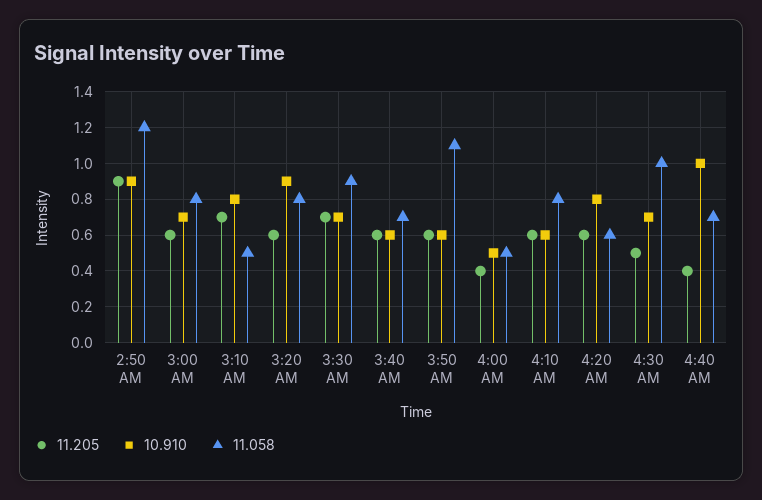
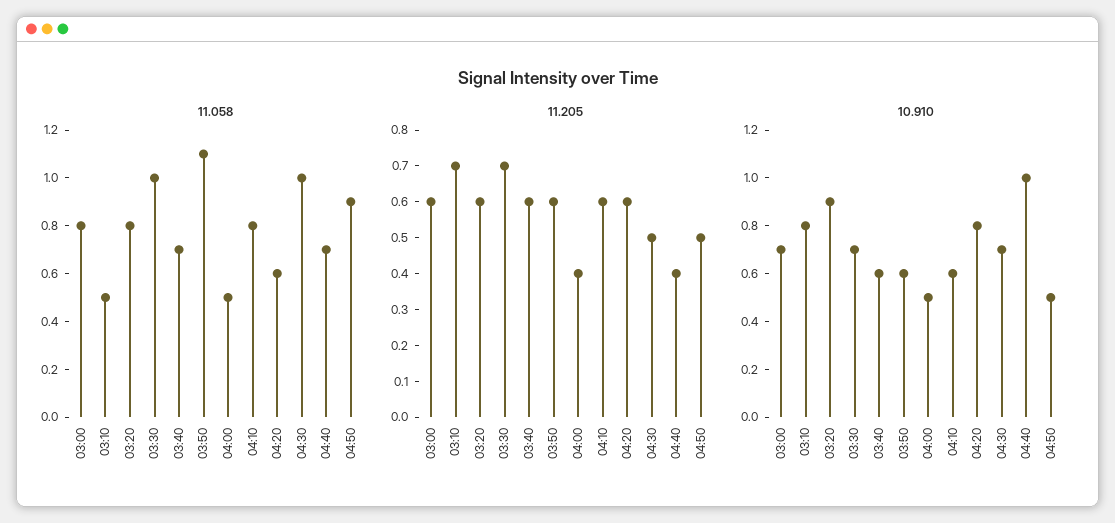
11.205, 2:50 AM: 0.9 -> none
10.910, 2:50 AM: 0.9 -> none
11.058, 2:50 AM: 1.2 -> none
11.058, 3:30 AM: 0.9 -> 1
11.058, 04:50: none -> 0.9
11.205, 04:50: none -> 0.5
10.910, 04:50: none -> 0.5

